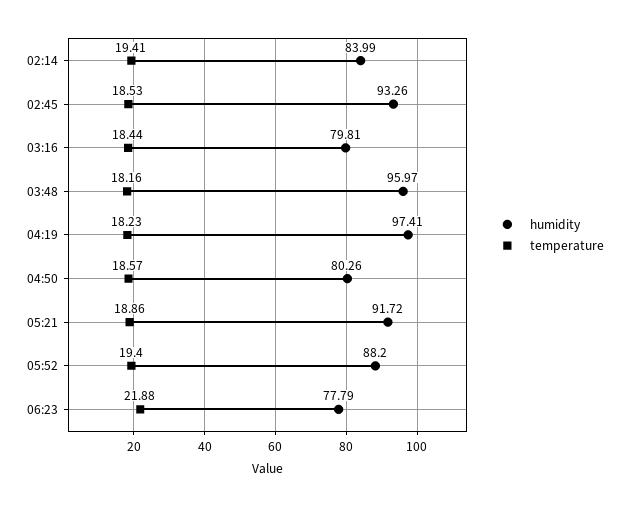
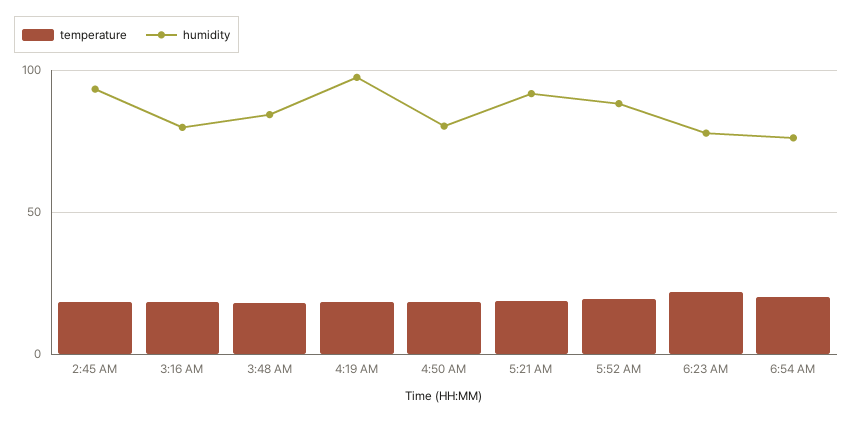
humidity, 02:14: 83.99 -> none
temperature, 02:14: 19.41 -> none
humidity, 03:48: 95.97 -> 85
temperature, 6:54 AM: none -> 20
humidity, 6:54 AM: none -> 75

